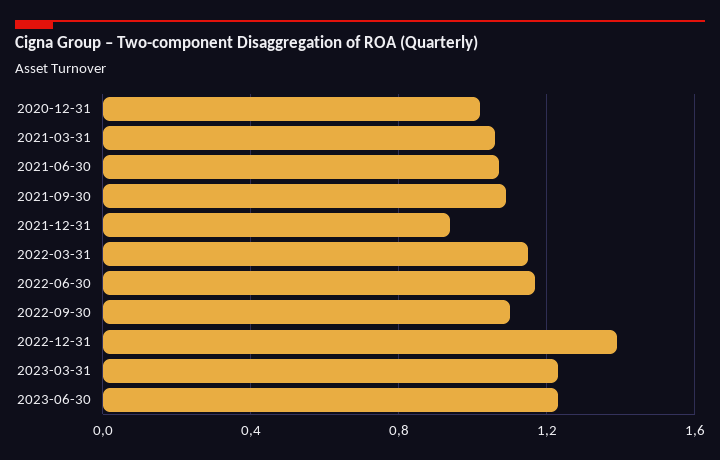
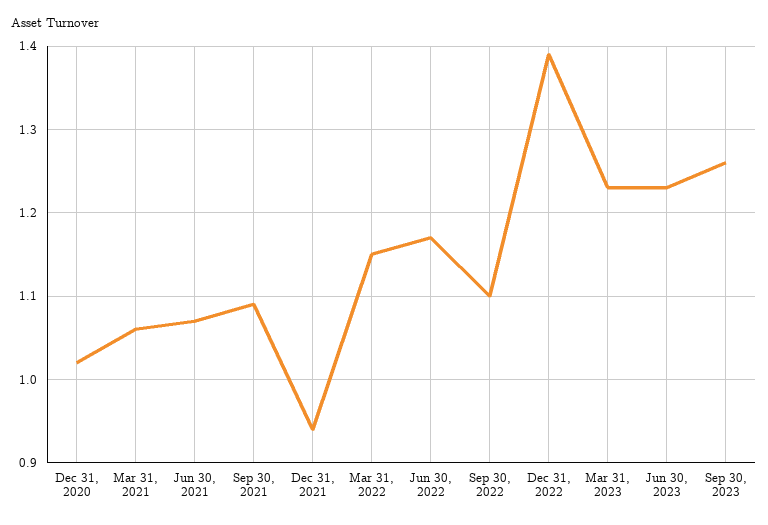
Sep 30, 2023: none -> 1.26

